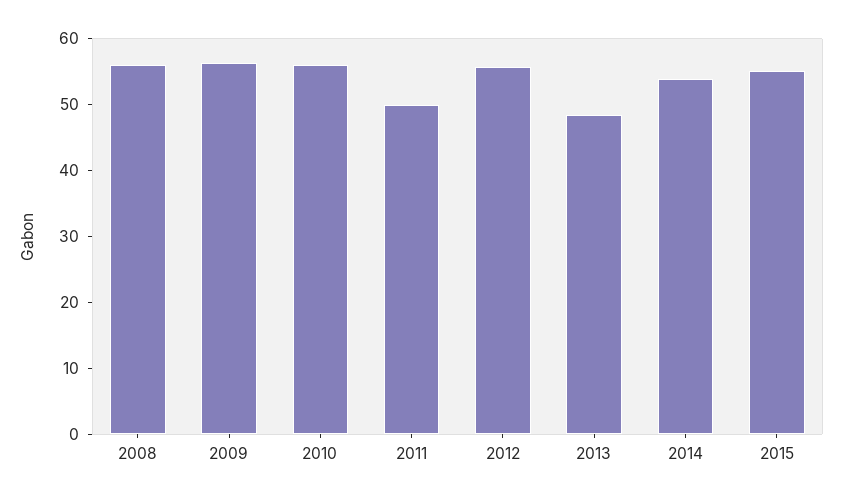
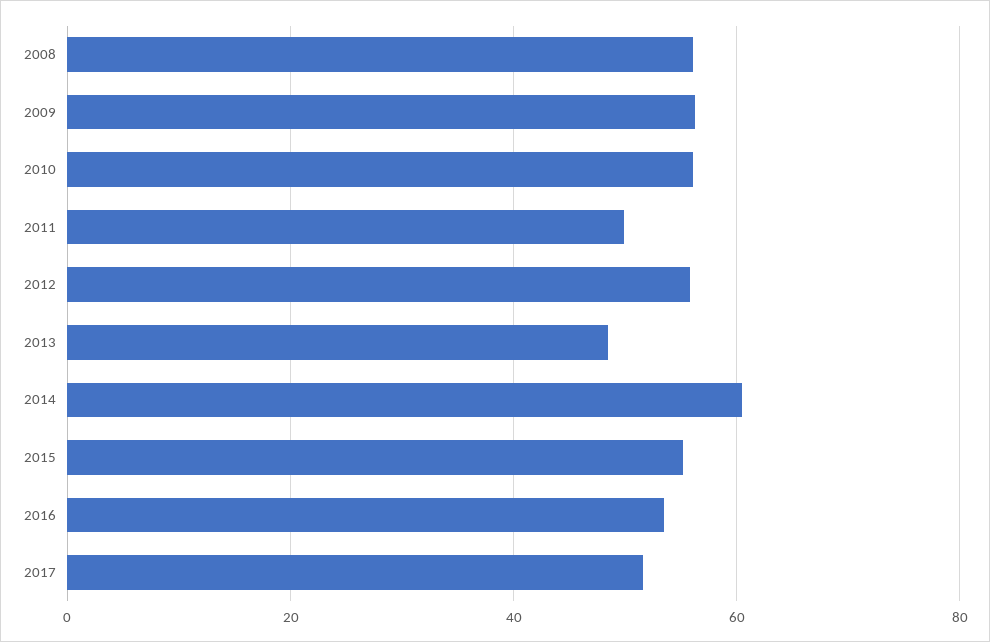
2014: 54 -> 60
2016: none -> 54
2017: none -> 52

